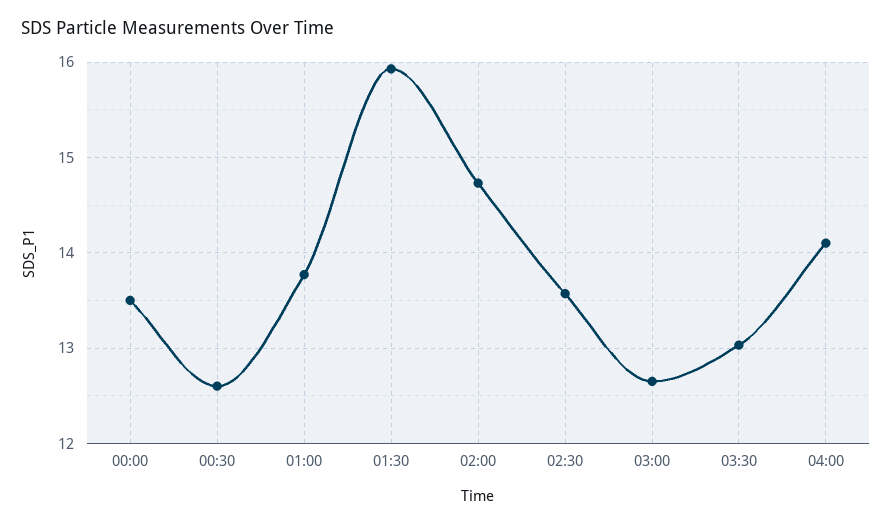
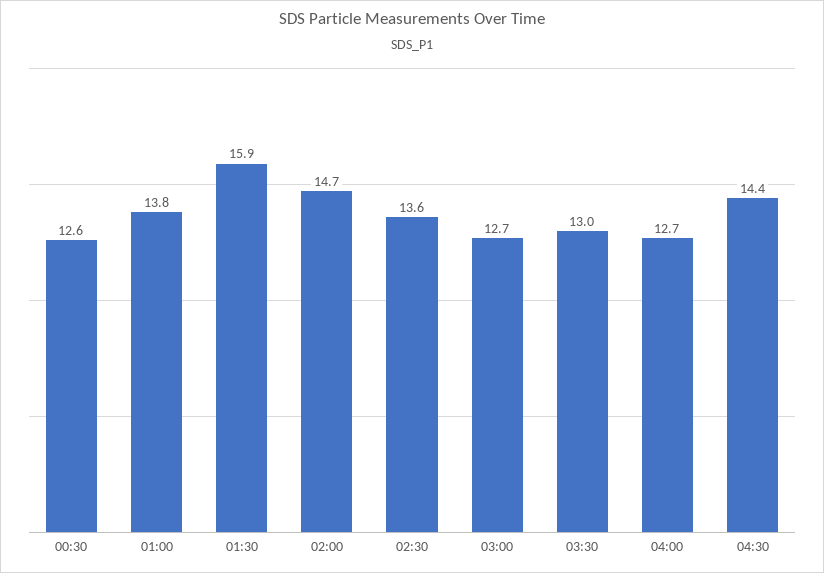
00:00: 13.5 -> none
04:00: 14.1 -> 12.7
04:30: none -> 14.4

